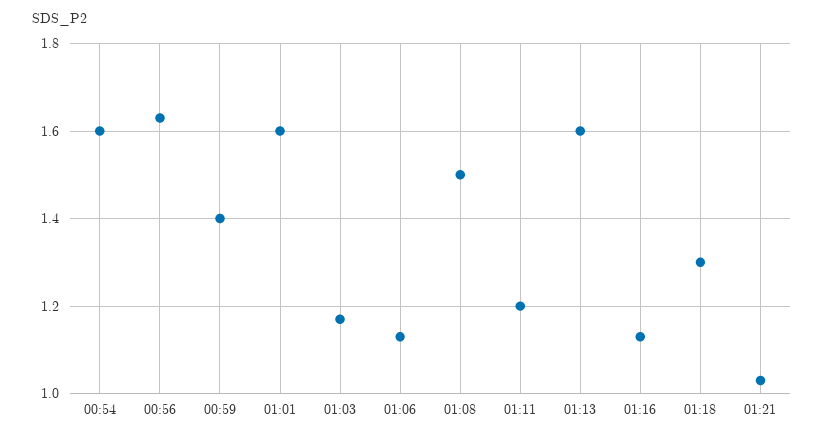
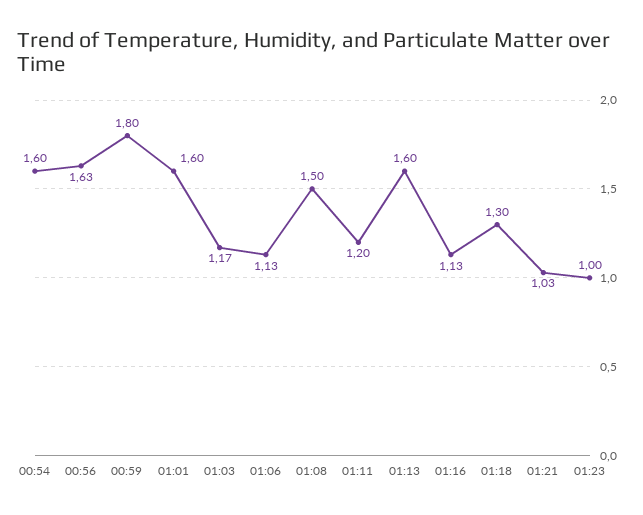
00:59: 1.4 -> 1.8
01:23: none -> 1

